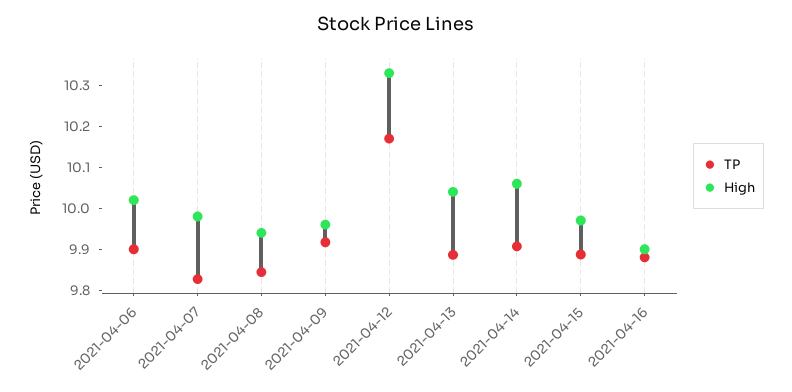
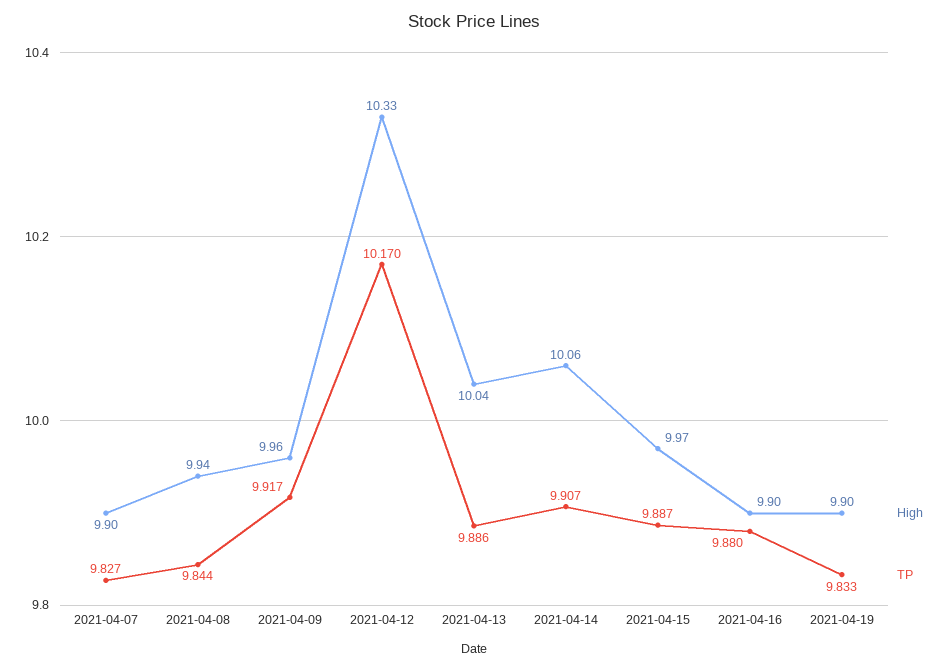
TP, 2021-04-06: 9.9 -> none
High, 2021-04-06: 10.02 -> none
High, 2021-04-07: 9.98 -> 9.9
High, 2021-04-19: none -> 9.9
TP, 2021-04-19: none -> 9.833

